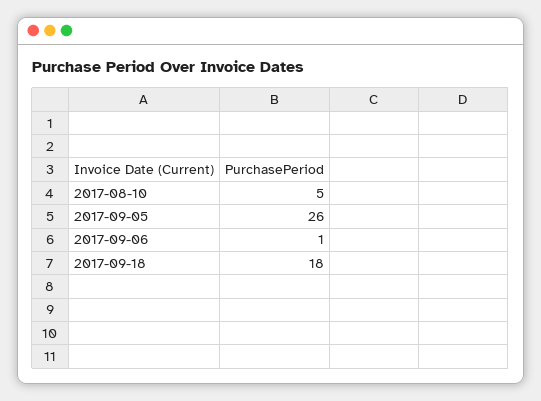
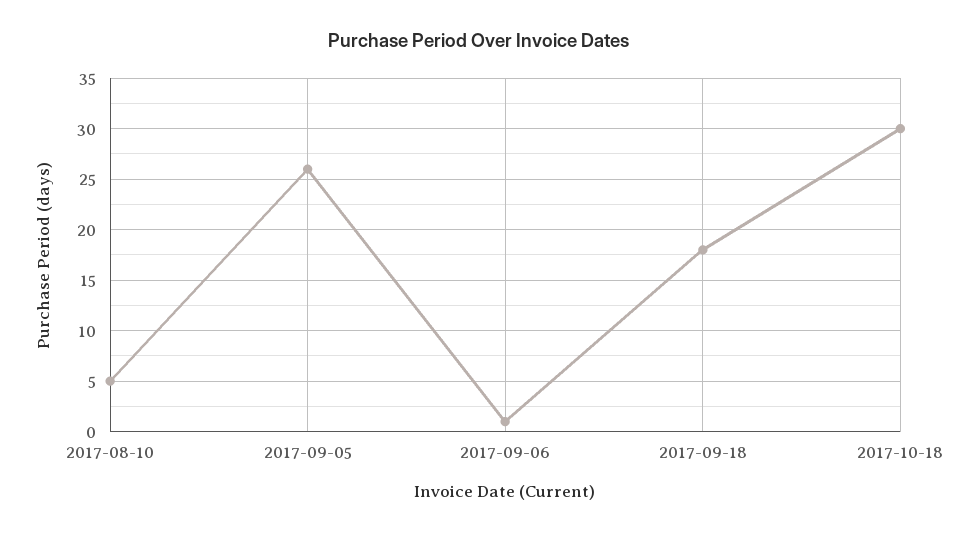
2017-10-18: none -> 30

